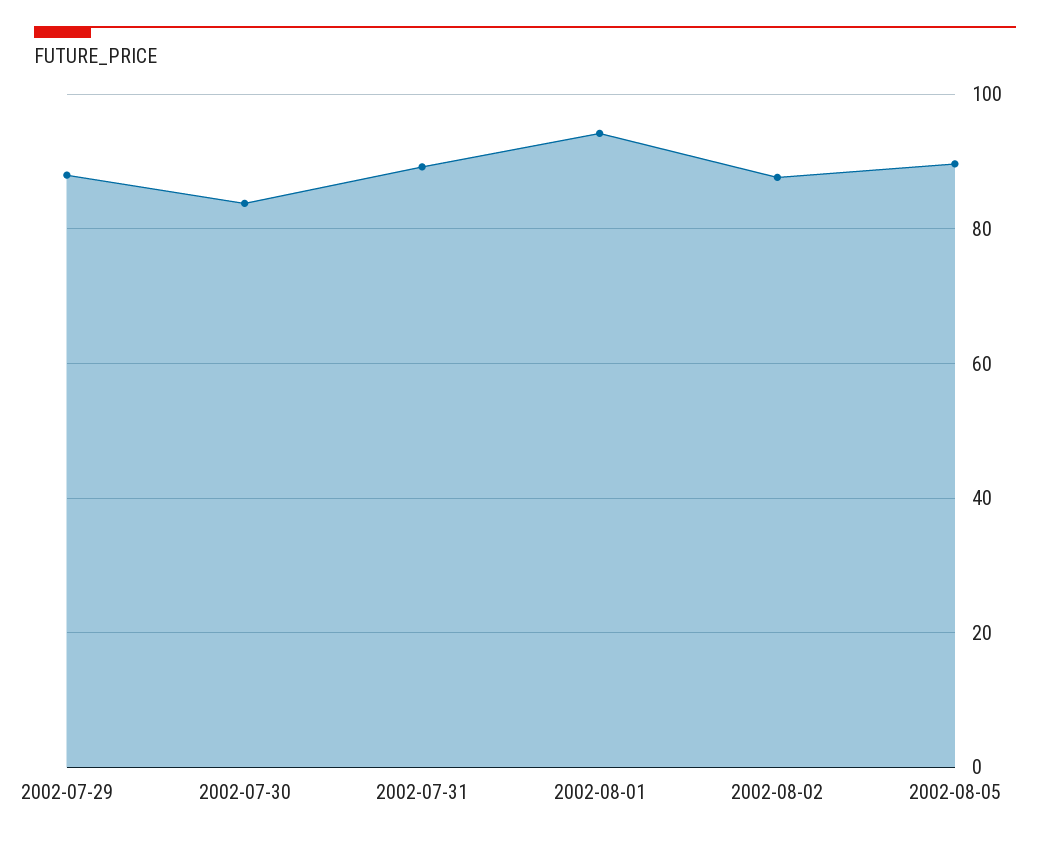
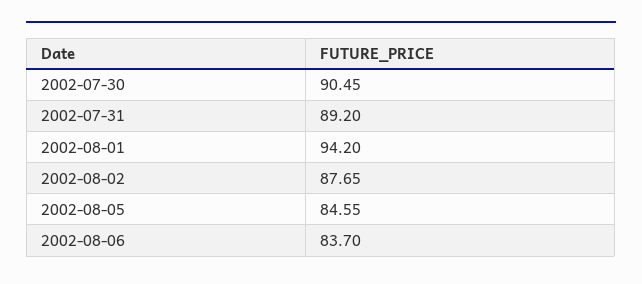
2002-07-29: 88 -> none
2002-07-30: 84 -> 90.45
2002-08-05: 90 -> 84.55
2002-08-06: none -> 83.7

